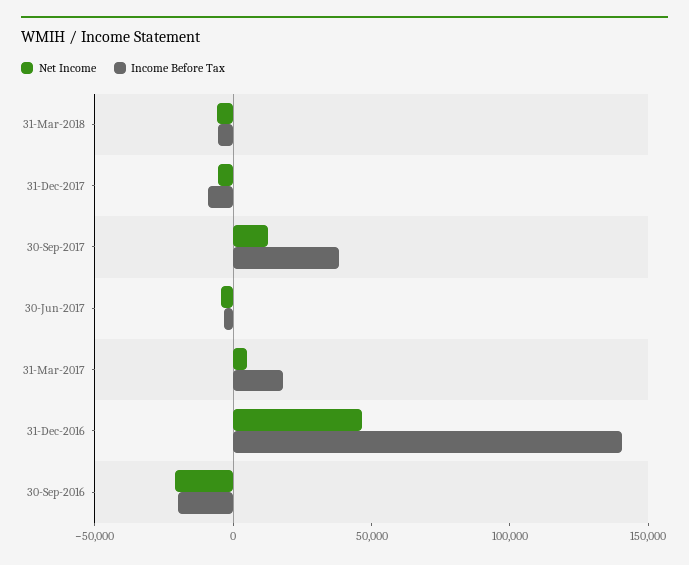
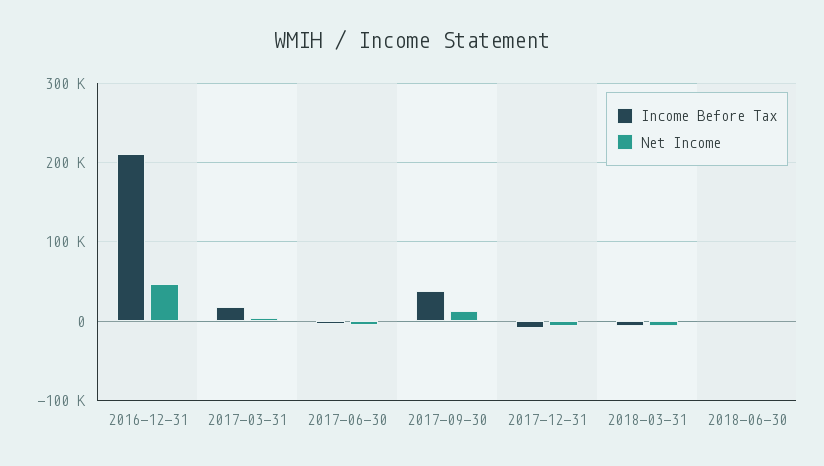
Income Before Tax, 31-Dec-2016: 140000 -> 210000
Net Income, 30-Sep-2016: -20000 -> none
Income Before Tax, 30-Sep-2016: -20000 -> none
Income Before Tax, 2018-06-30: none -> 0
Net Income, 2018-06-30: none -> 0

